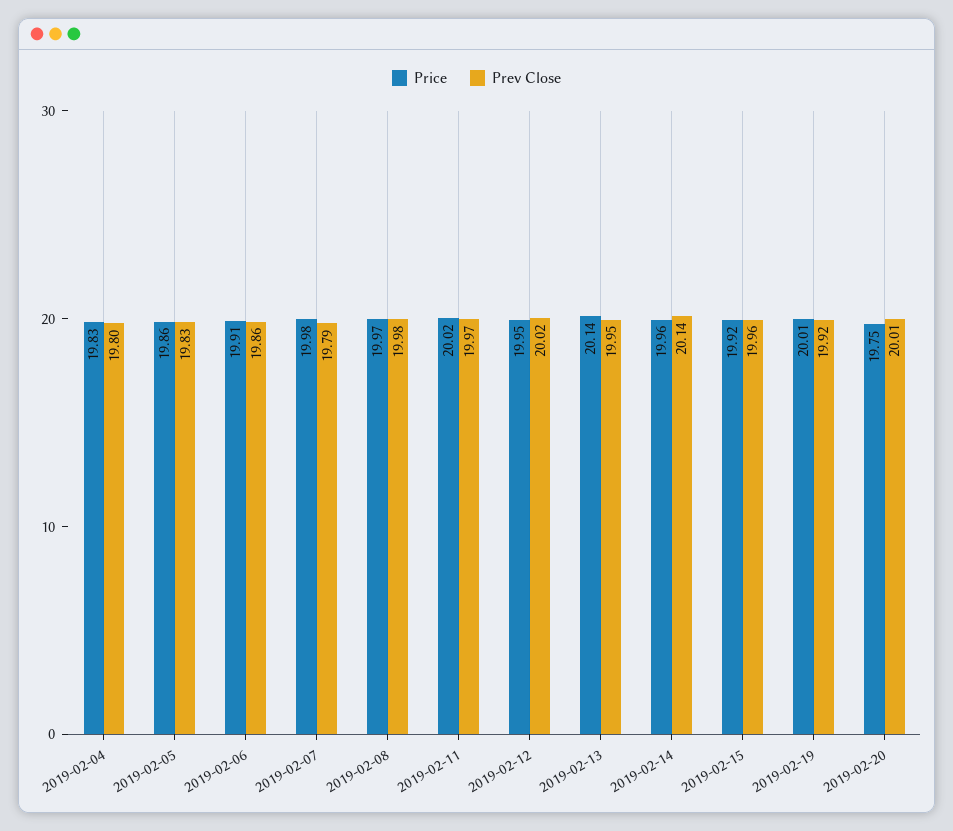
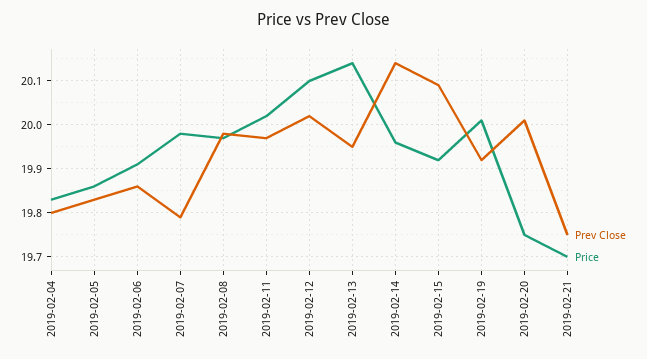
Price, 2019-02-12: 19.95 -> 20.1
Prev Close, 2019-02-15: 19.96 -> 20.1
Prev Close, 2019-02-21: none -> 19.75
Price, 2019-02-21: none -> 19.7

